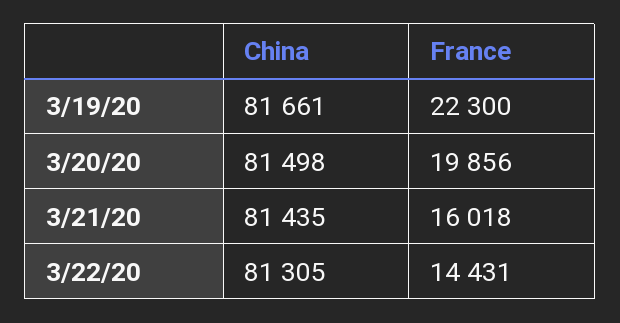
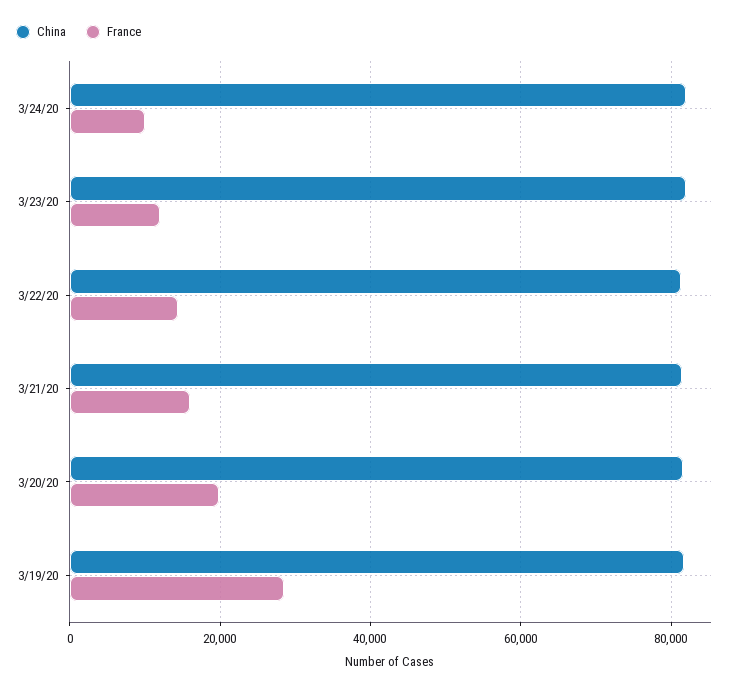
France, 3/19/20: 22300 -> 28000
China, 3/24/20: none -> 82000
France, 3/24/20: none -> 10000
China, 3/23/20: none -> 82000
France, 3/23/20: none -> 12000

